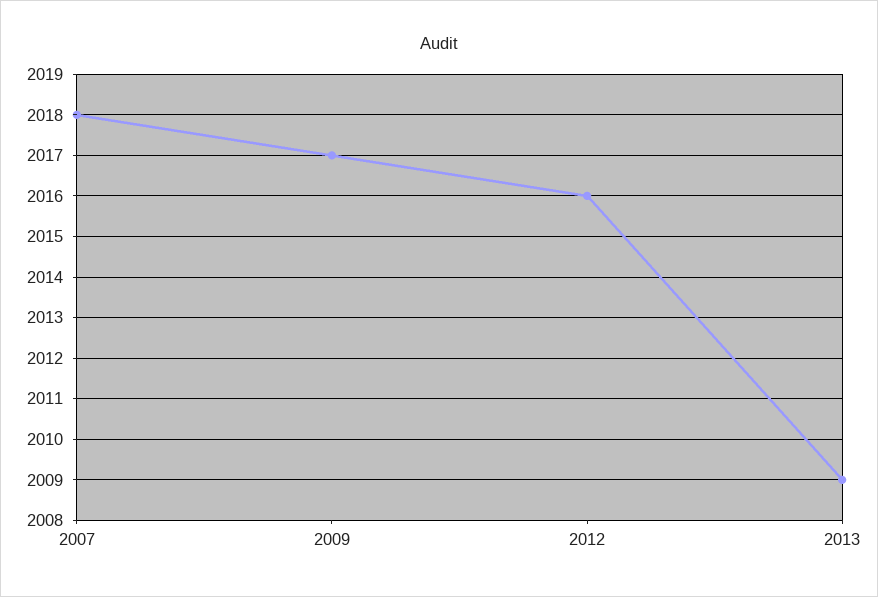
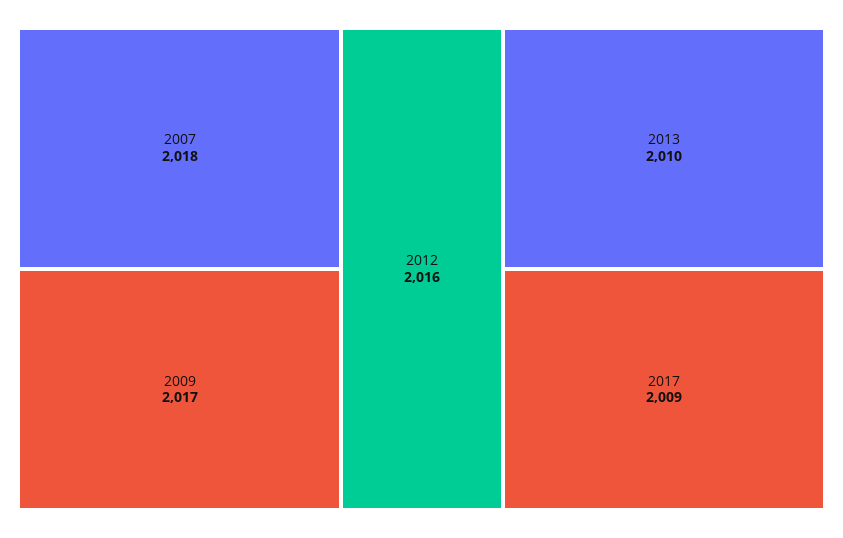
2013: 2009 -> 2010
2017: none -> 2009

